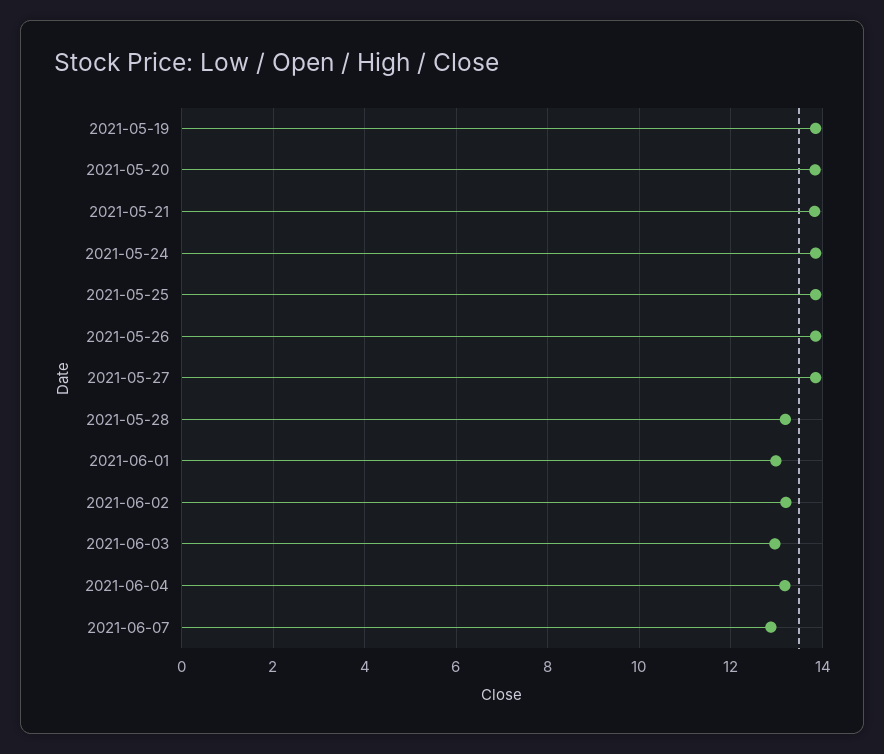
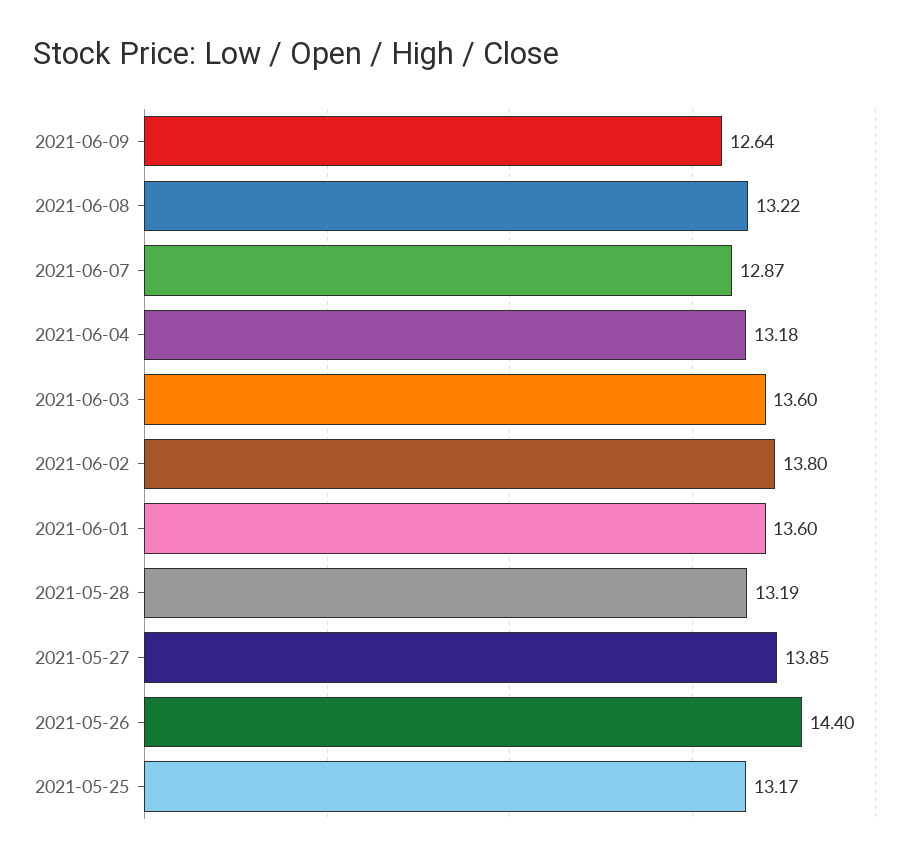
2021-05-19: 13.8 -> none
2021-05-20: 13.8 -> none
2021-05-21: 13.8 -> none
2021-05-24: 13.8 -> none
2021-05-25: 13.8 -> 13.17
2021-05-26: 13.8 -> 14.4
2021-06-01: 13 -> 13.6
2021-06-02: 13.2 -> 13.8
2021-06-03: 13 -> 13.6
2021-06-09: none -> 12.64
2021-06-08: none -> 13.22

